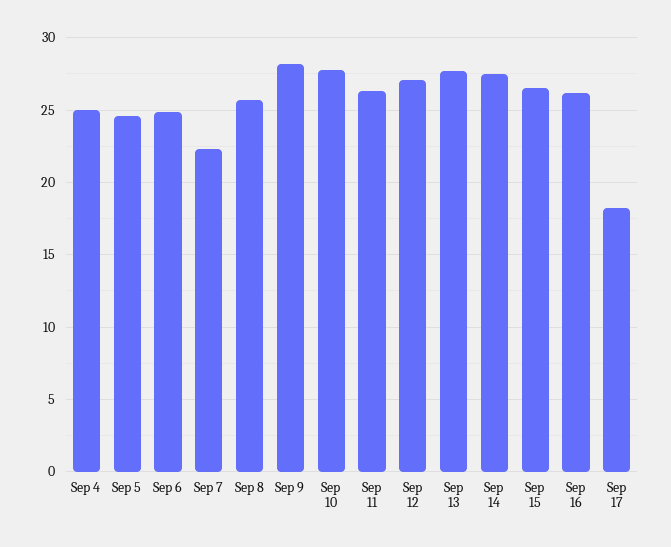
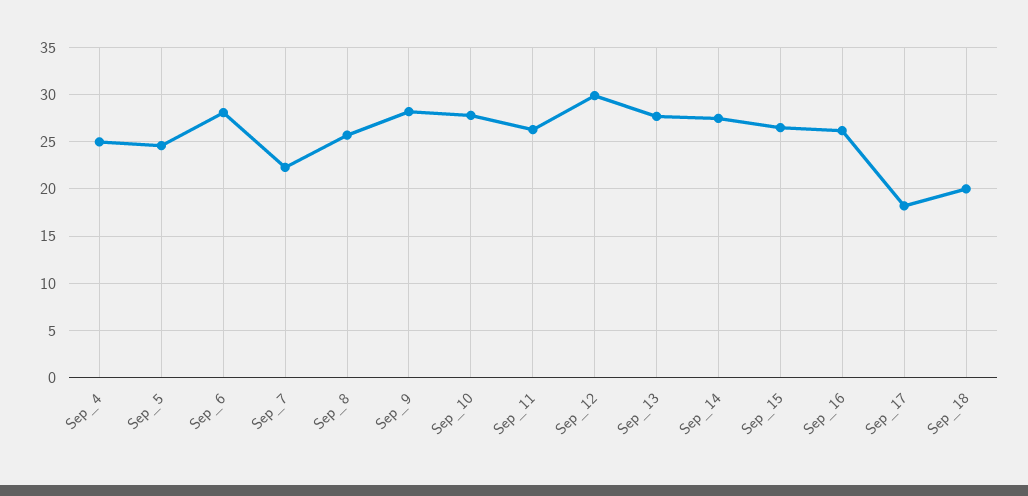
Sep 6: 25 -> 28
Sep 12: 27 -> 30
Sep_18: none -> 20

